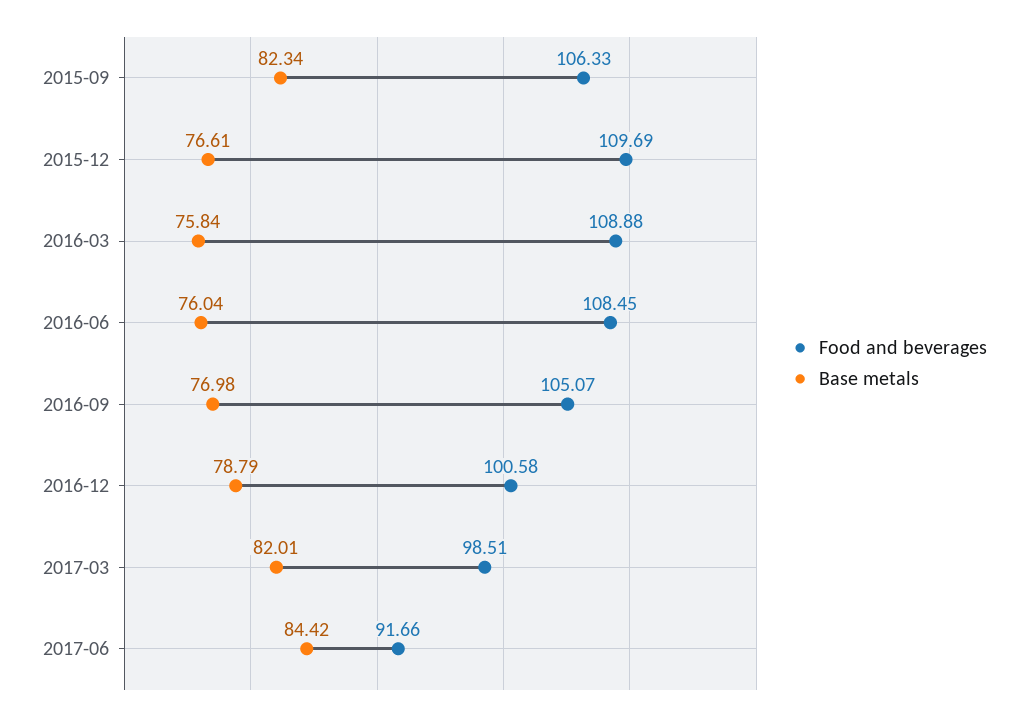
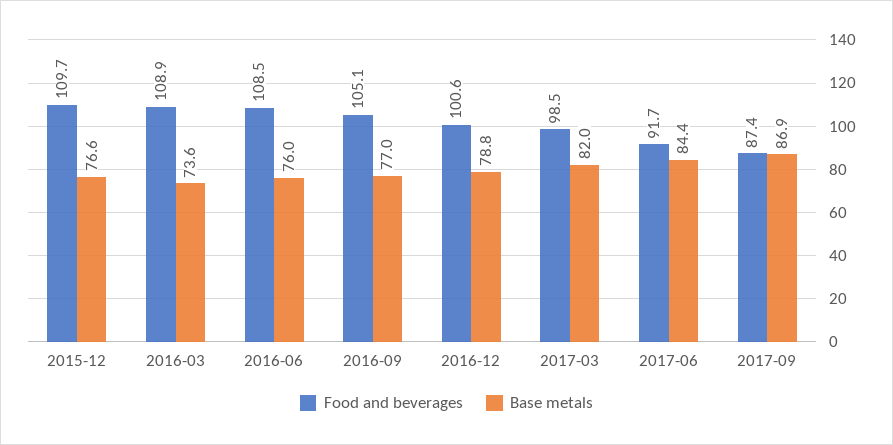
Food and beverages, 2015-09: 106.33 -> none
Base metals, 2015-09: 82.34 -> none
Base metals, 2016-03: 75.84 -> 73.6
Food and beverages, 2017-09: none -> 87.4
Base metals, 2017-09: none -> 86.9

